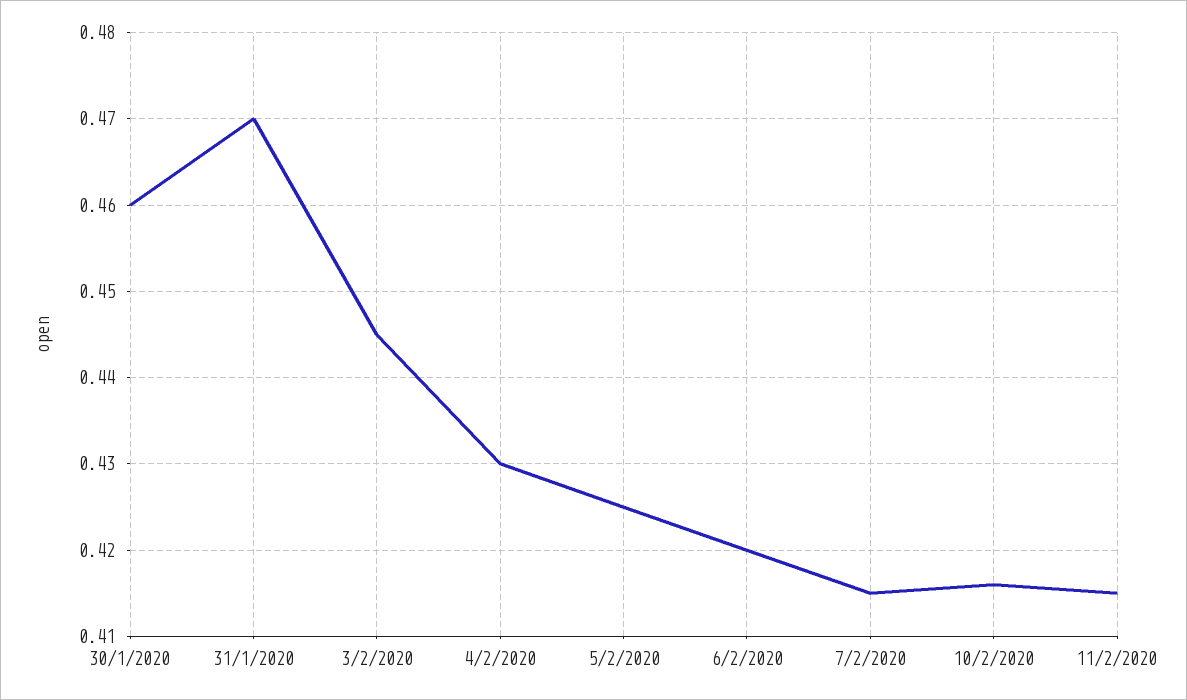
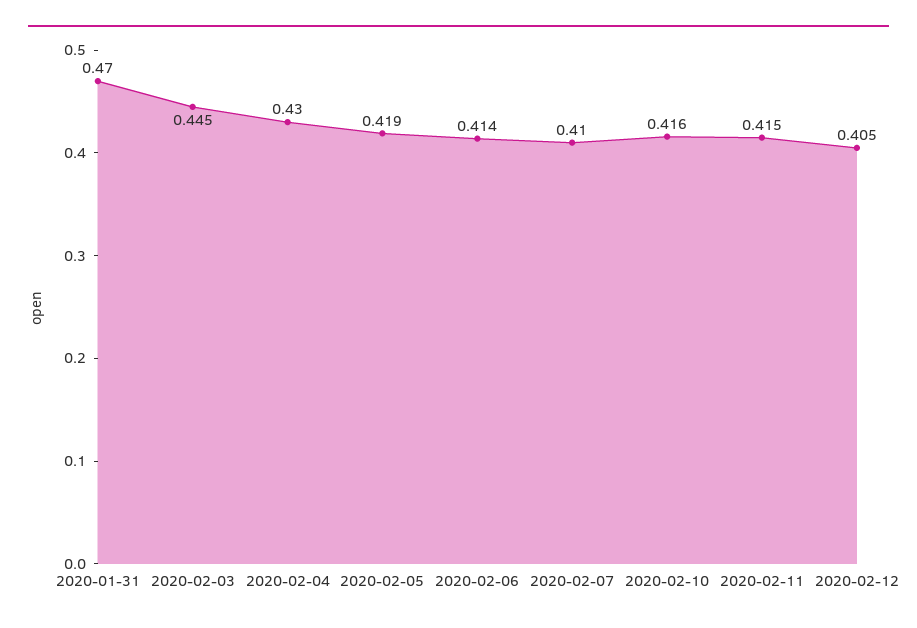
30/1/2020: 0.46 -> none
5/2/2020: 0.425 -> 0.419
6/2/2020: 0.42 -> 0.414
7/2/2020: 0.415 -> 0.41
2020-02-12: none -> 0.405

